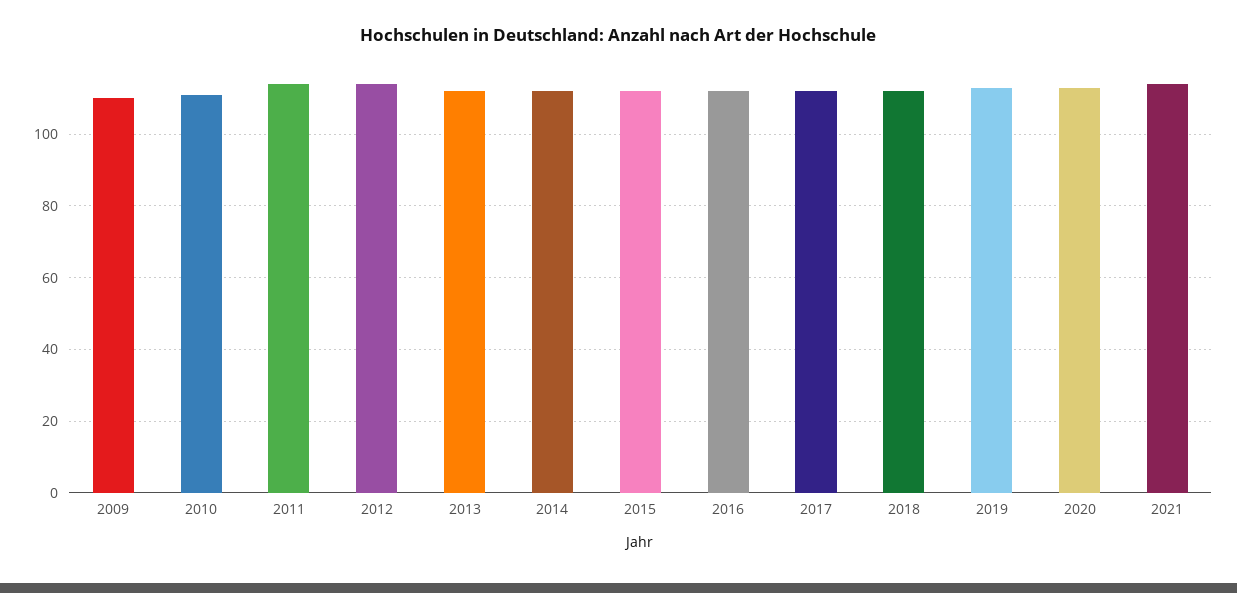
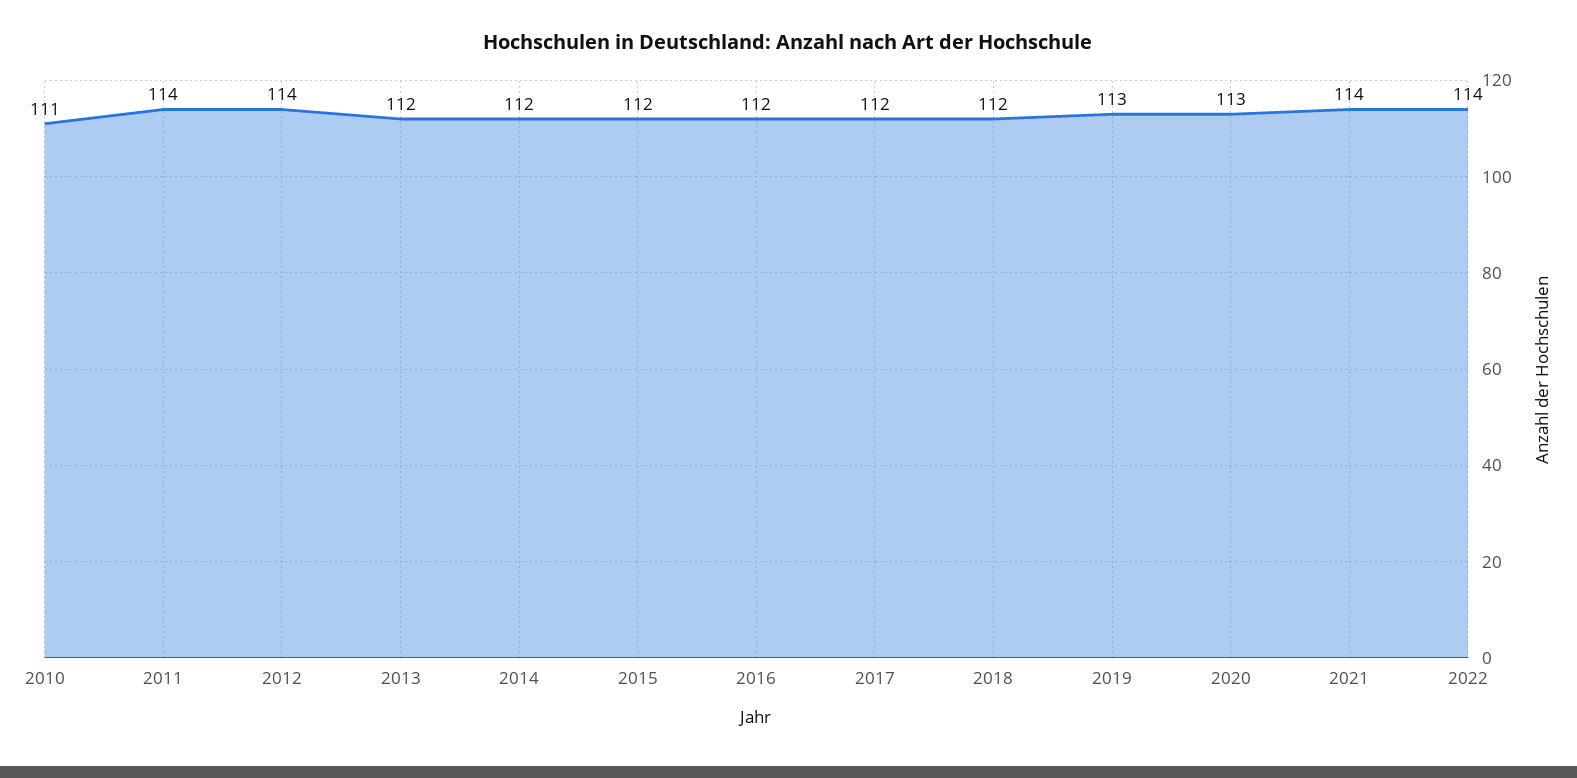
2009: 110 -> none
2022: none -> 114

